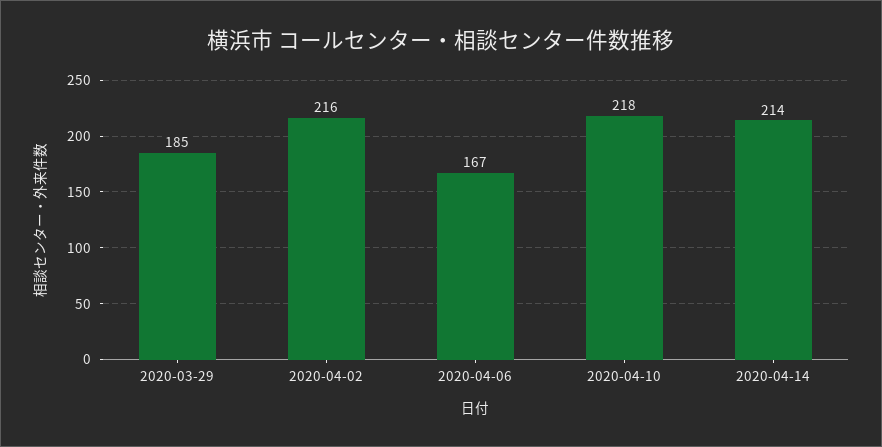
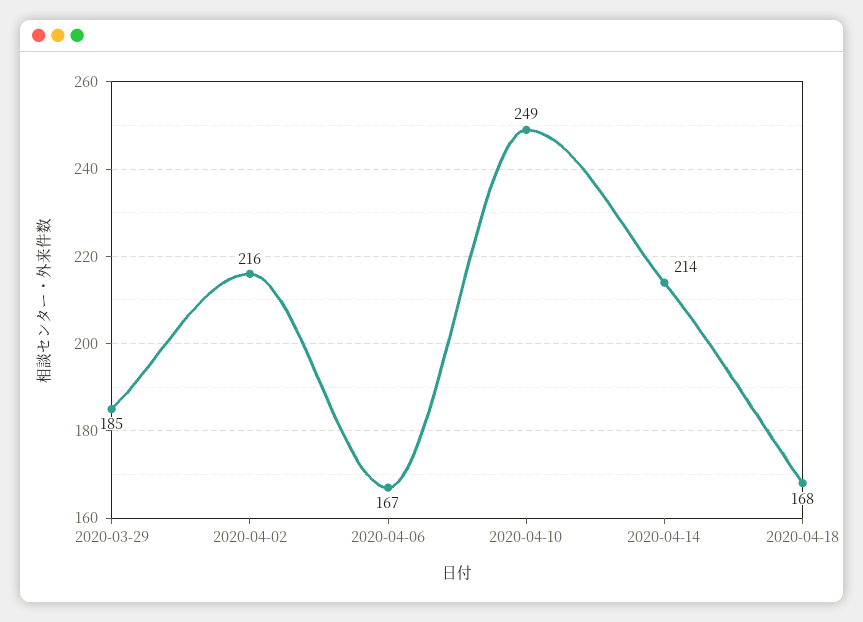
2020-04-10: 218 -> 249
2020-04-18: none -> 168

